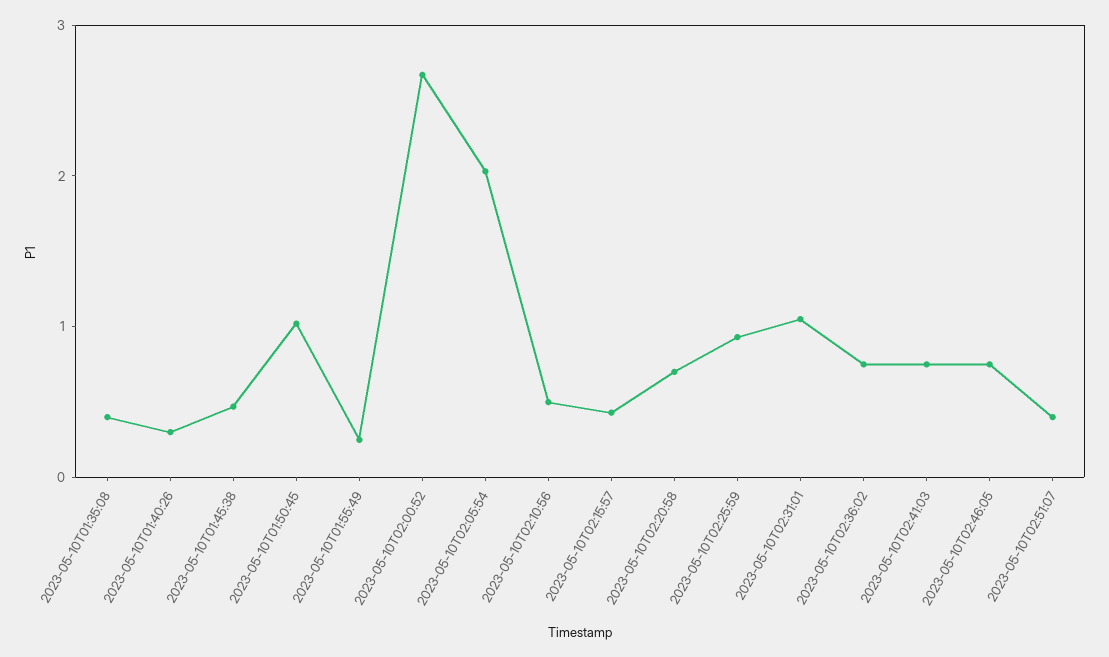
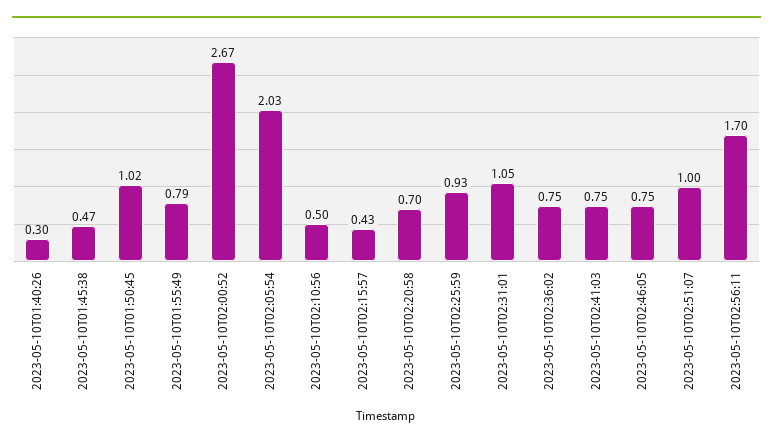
2023-05-10T01:35:08: 0.4 -> none
2023-05-10T01:55:49: 0.2 -> 0.79
2023-05-10T02:51:07: 0.4 -> 1
2023-05-10T02:56:11: none -> 1.7

